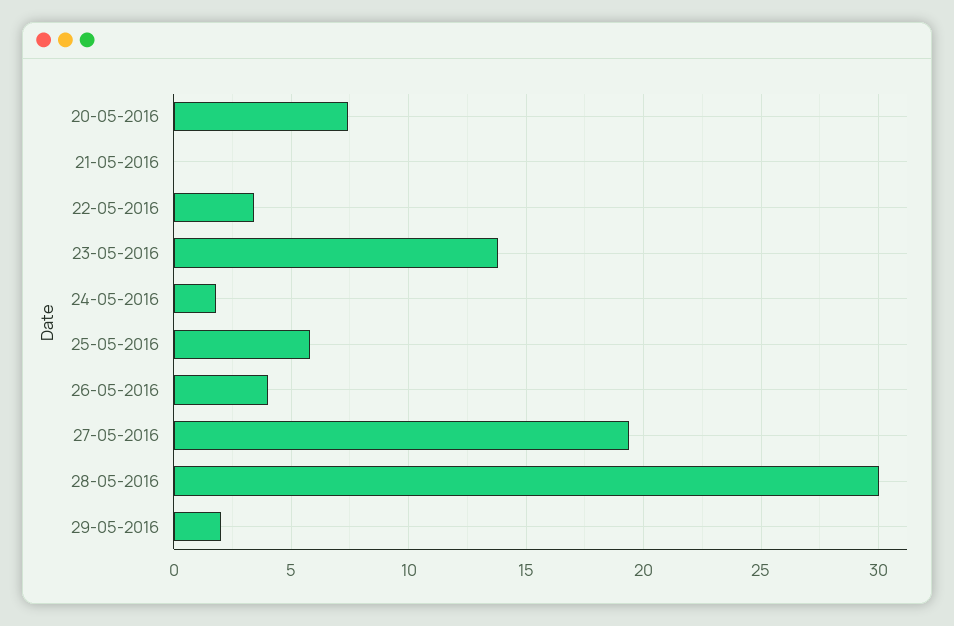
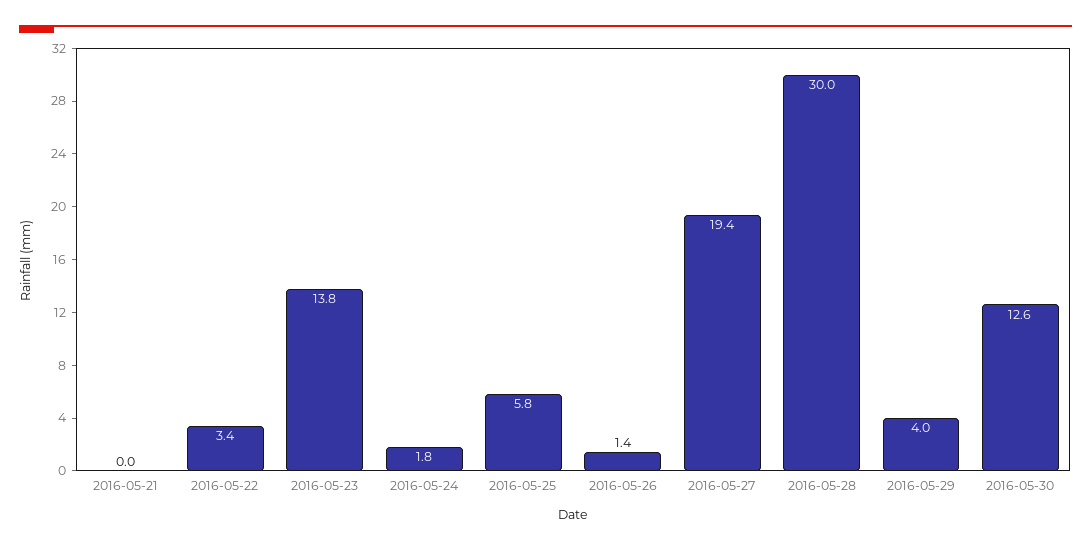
20-05-2016: 7.5 -> none
26-05-2016: 4 -> 1.4
29-05-2016: 2 -> 4
2016-05-30: none -> 12.6

